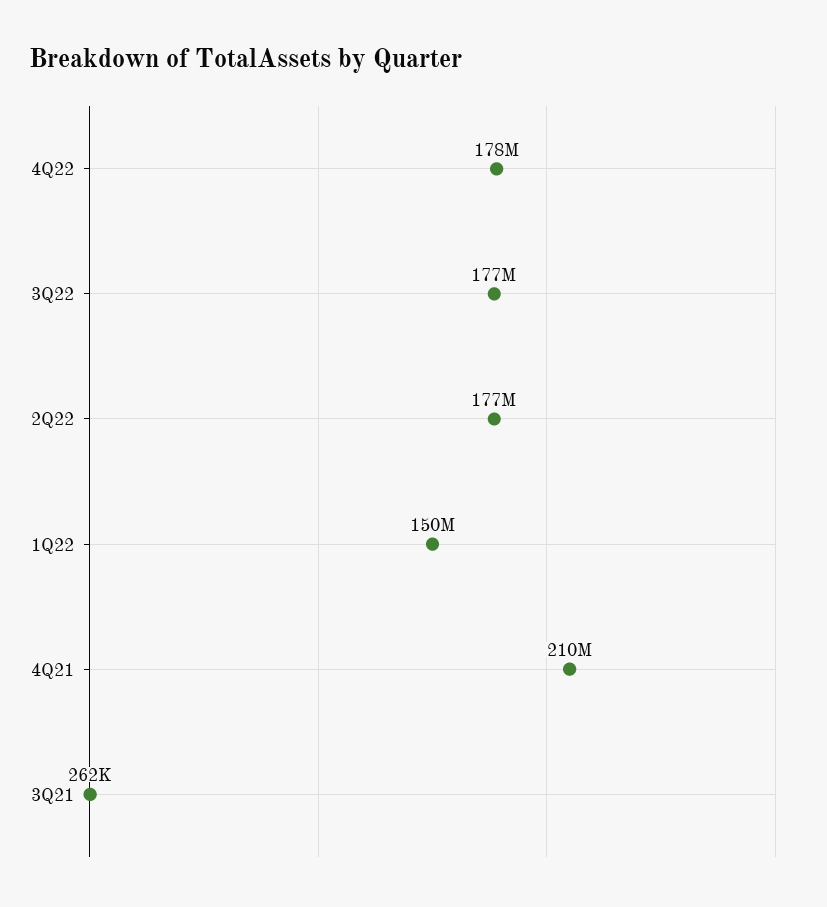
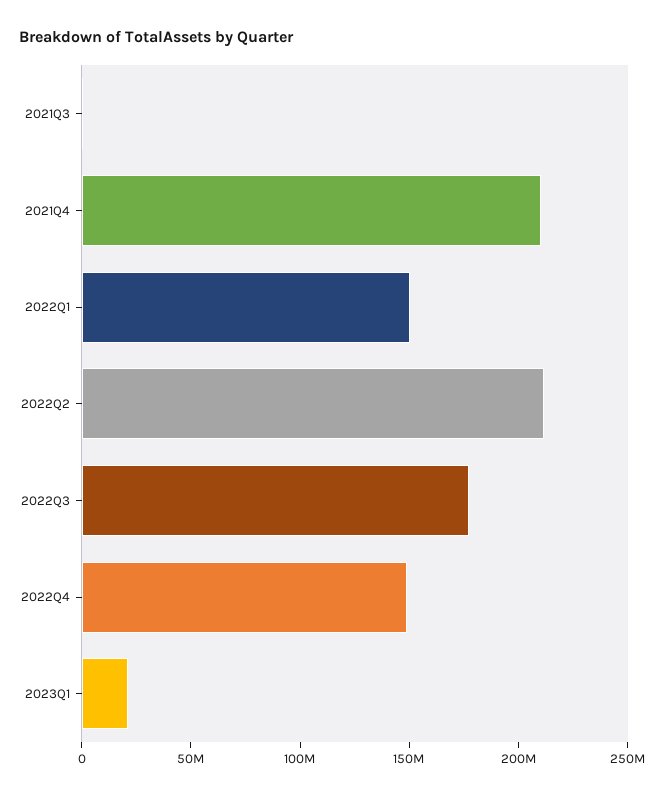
4Q22: 178000000 -> 150000000
2Q22: 177000000 -> 210000000
2023Q1: none -> 20000000

